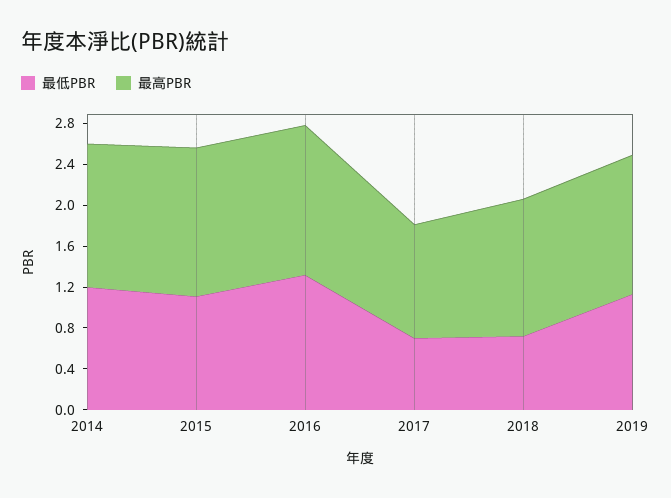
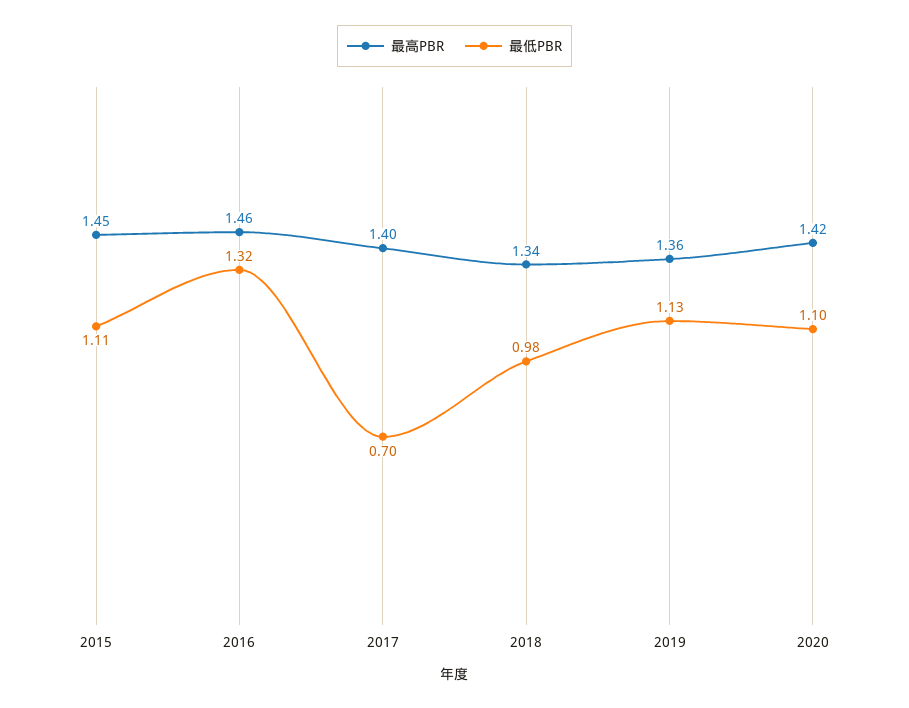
最低PBR, 2014: 1.2 -> none
最高PBR, 2014: 1.4 -> none
最高PBR, 2017: 1.1 -> 1.4
最低PBR, 2018: 0.7 -> 0.98
最高PBR, 2020: none -> 1.42
最低PBR, 2020: none -> 1.1

